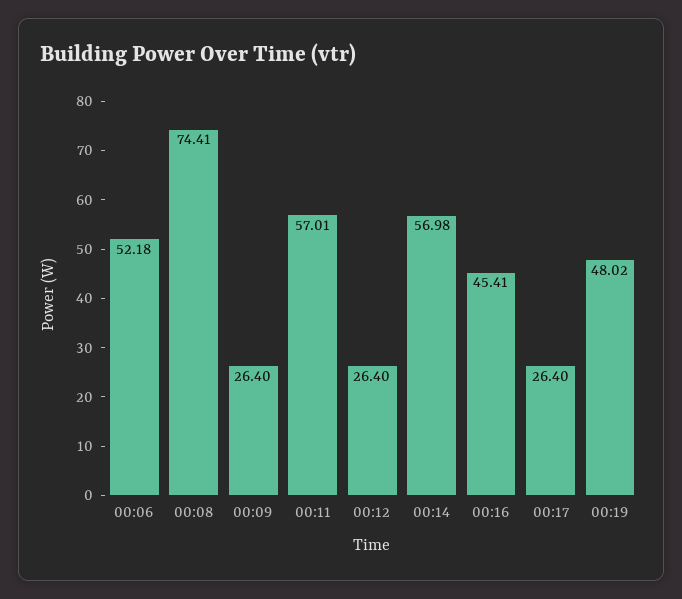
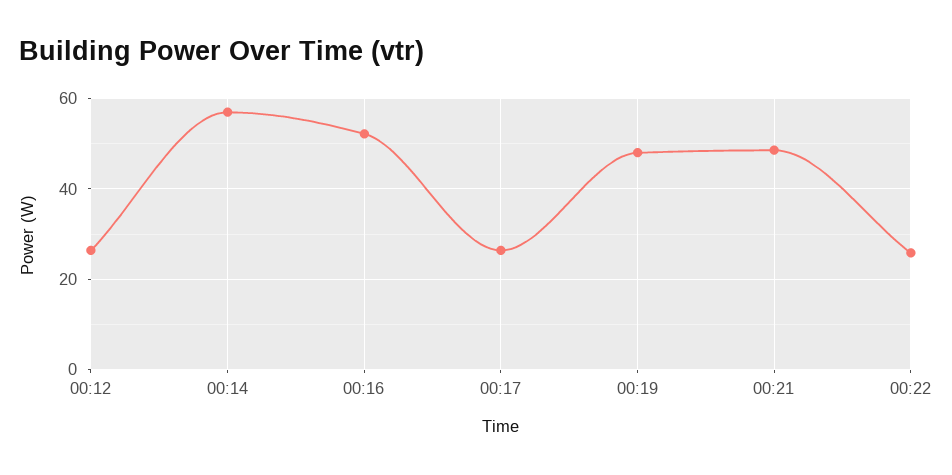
00:06: 52.18 -> none
00:08: 74.41 -> none
00:09: 26.4 -> none
00:11: 57.01 -> none
00:16: 45.41 -> 52
00:21: none -> 48
00:22: none -> 26

